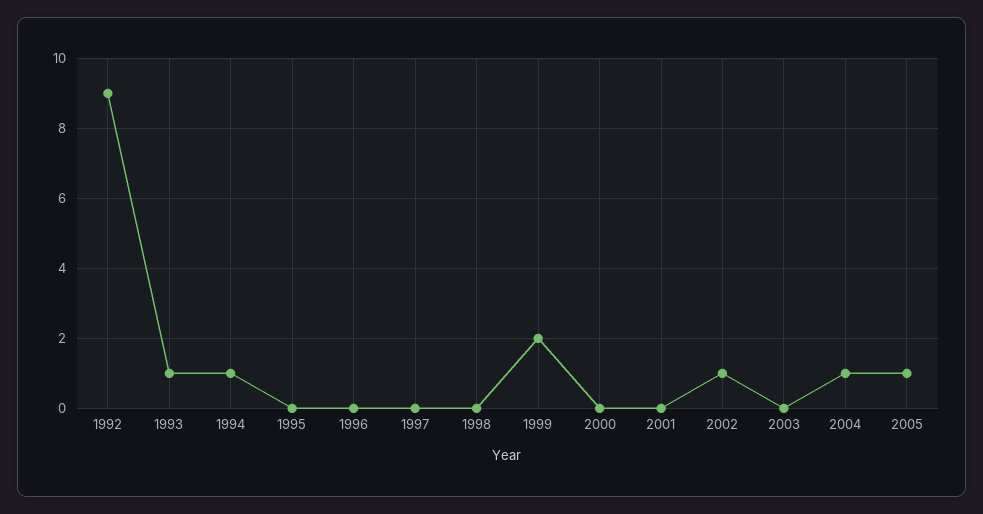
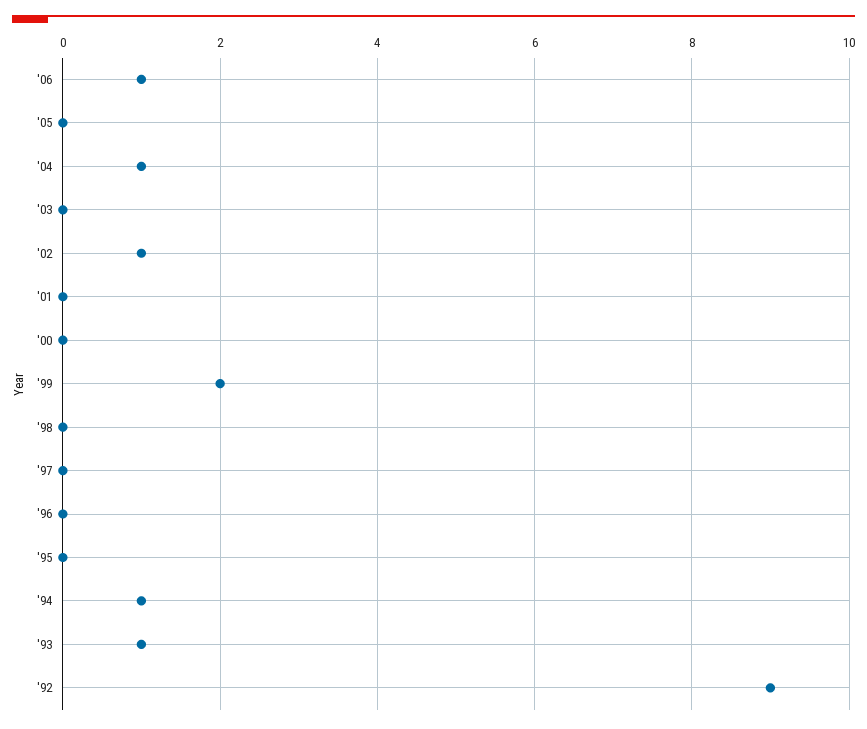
2005: 1 -> 0
'06: none -> 1

